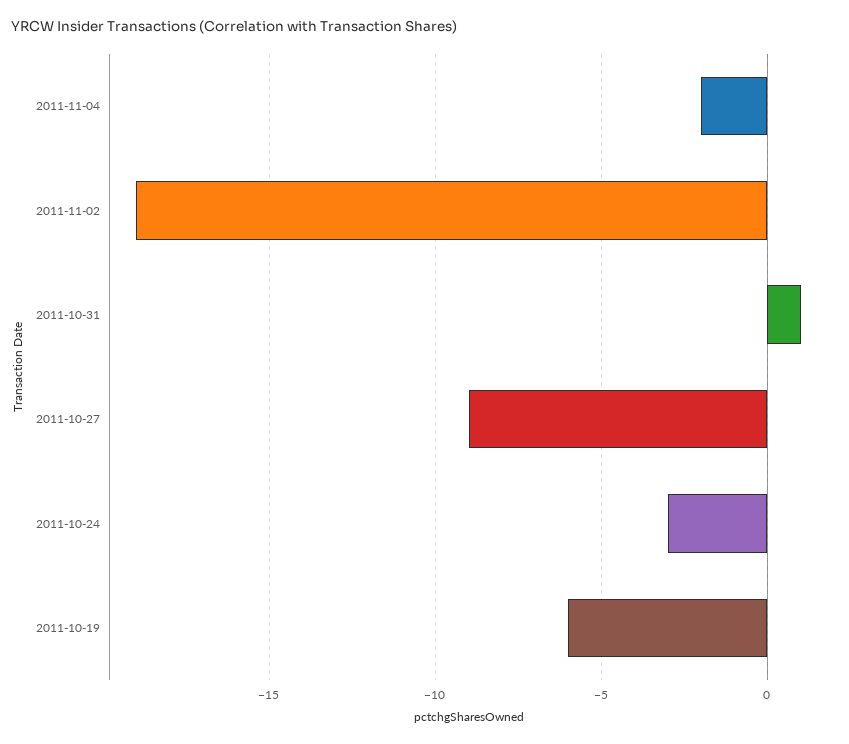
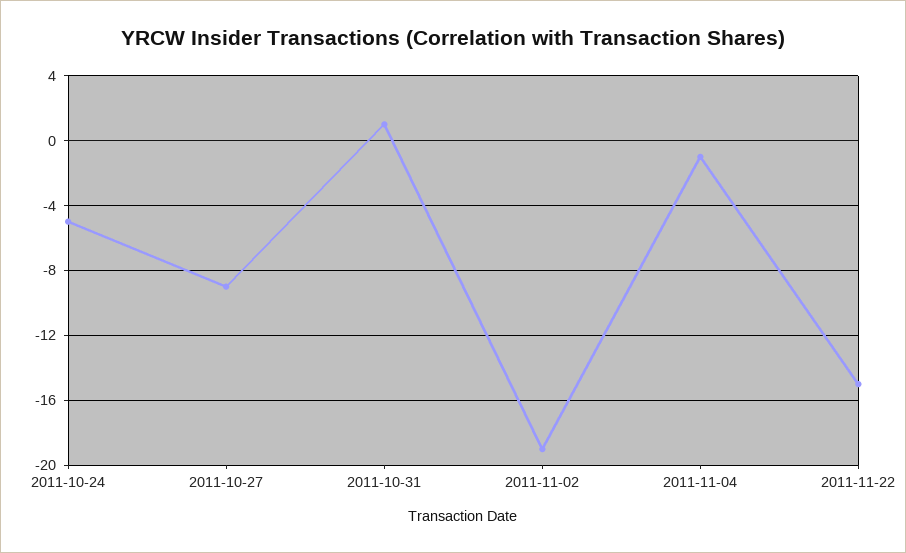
2011-11-04: -2 -> -1
2011-10-24: -3 -> -5
2011-10-19: -6 -> none
2011-11-22: none -> -15

